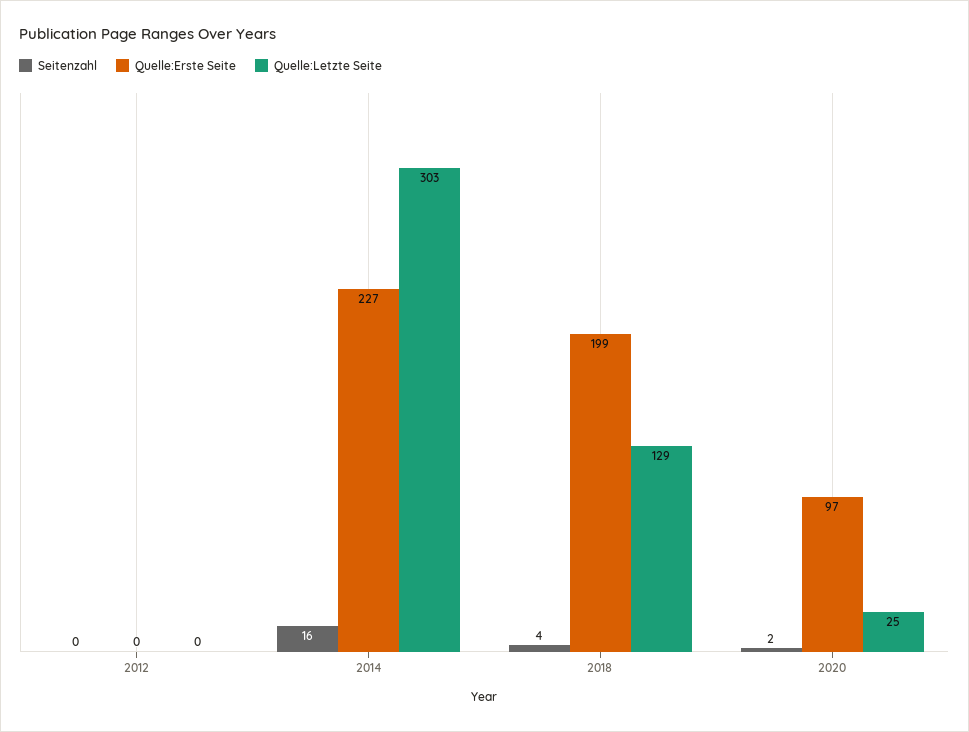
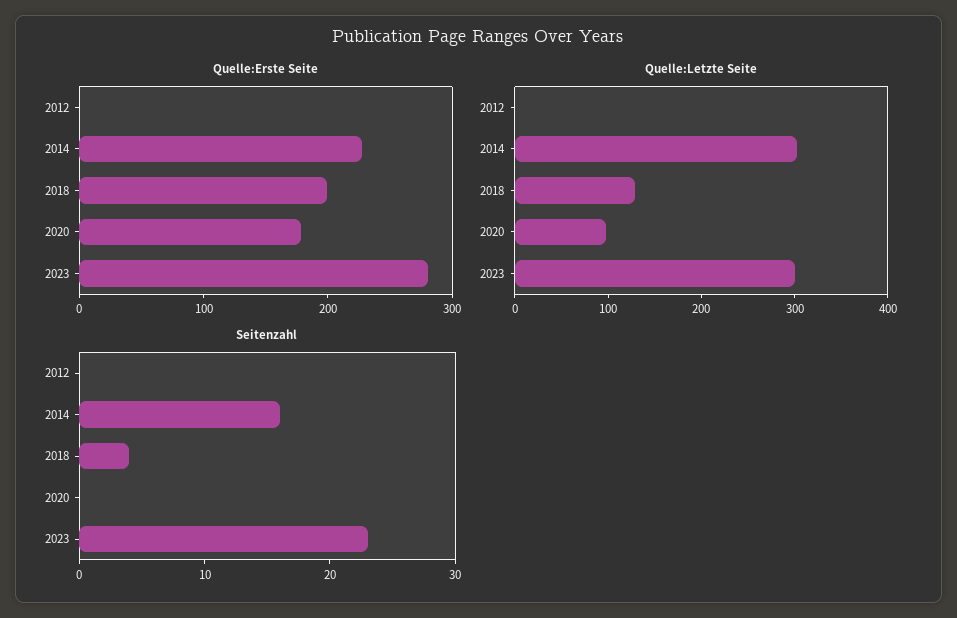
Seitenzahl, 2020: 2 -> 0
Quelle:Erste Seite, 2020: 97 -> 180
Quelle:Letzte Seite, 2020: 25 -> 100
Quelle:Erste Seite, 2023: none -> 280
Quelle:Letzte Seite, 2023: none -> 300
Seitenzahl, 2023: none -> 23

